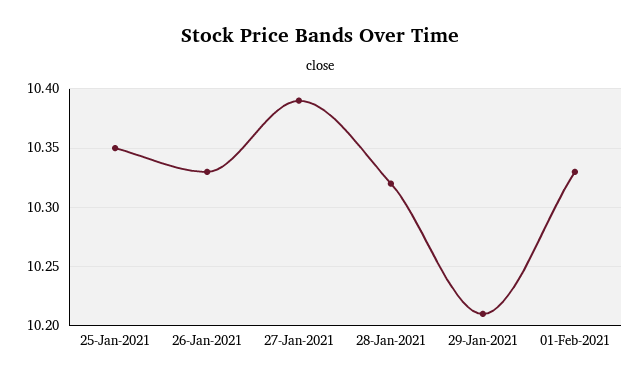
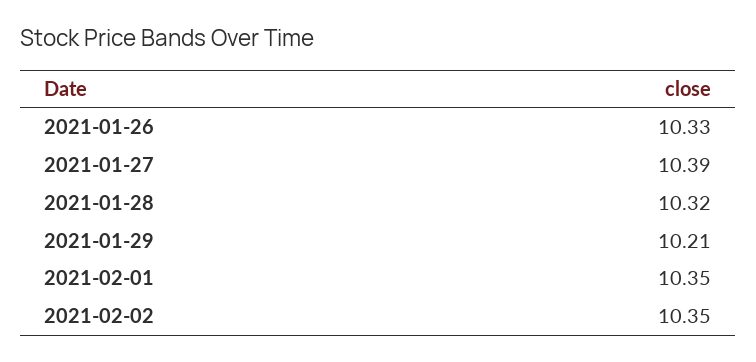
25-Jan-2021: 10.35 -> none
01-Feb-2021: 10.33 -> 10.35
2021-02-02: none -> 10.35

